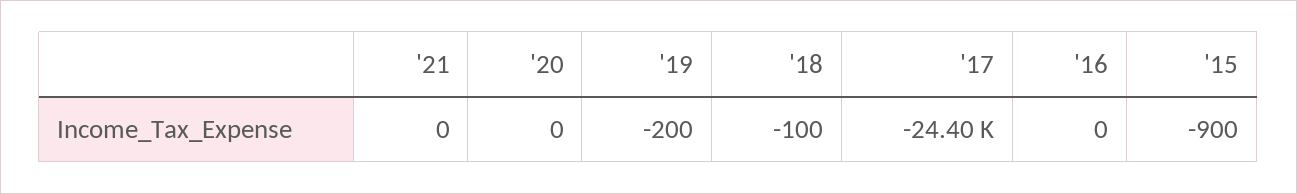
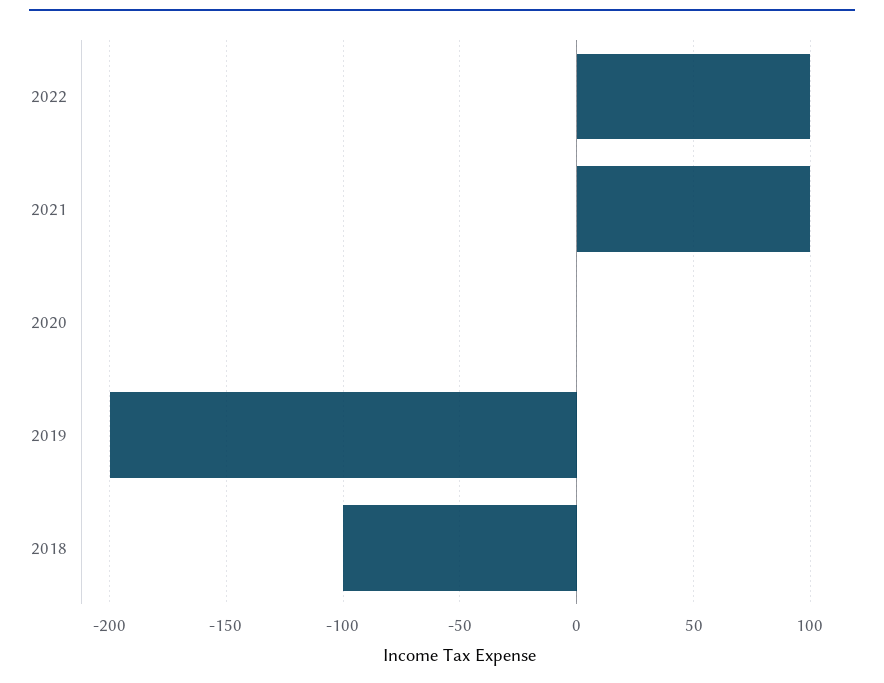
'21: 0 -> 100
'17: -24400 -> none
'16: 0 -> none
'15: -900 -> none
2022: none -> 100

